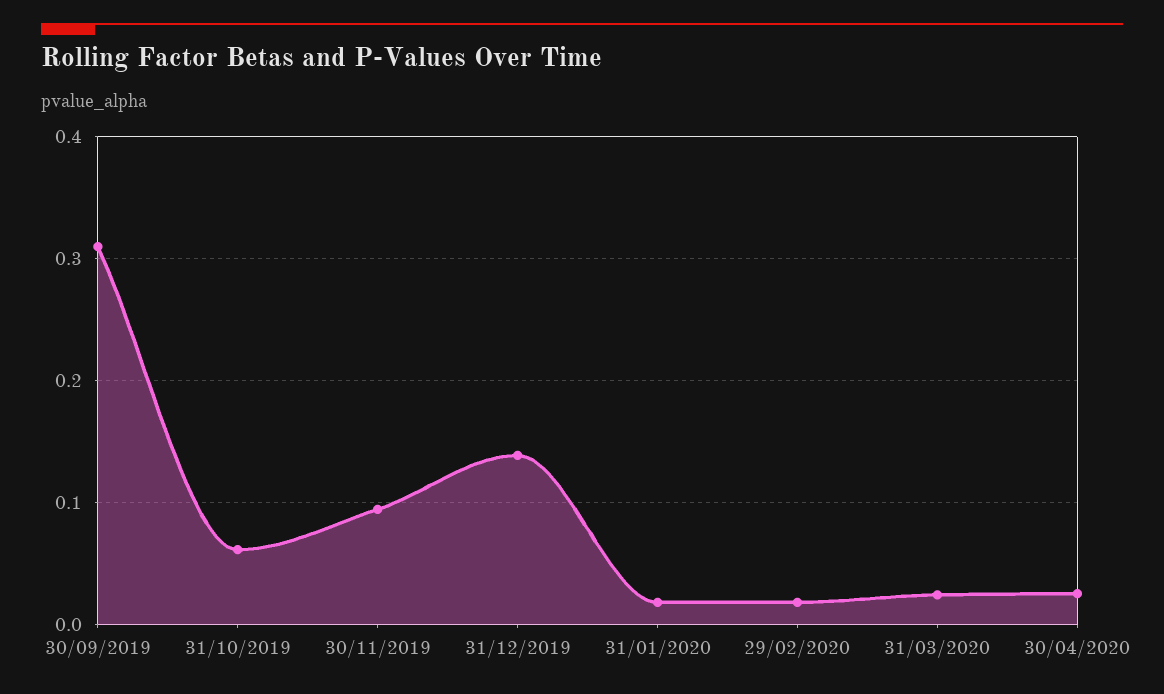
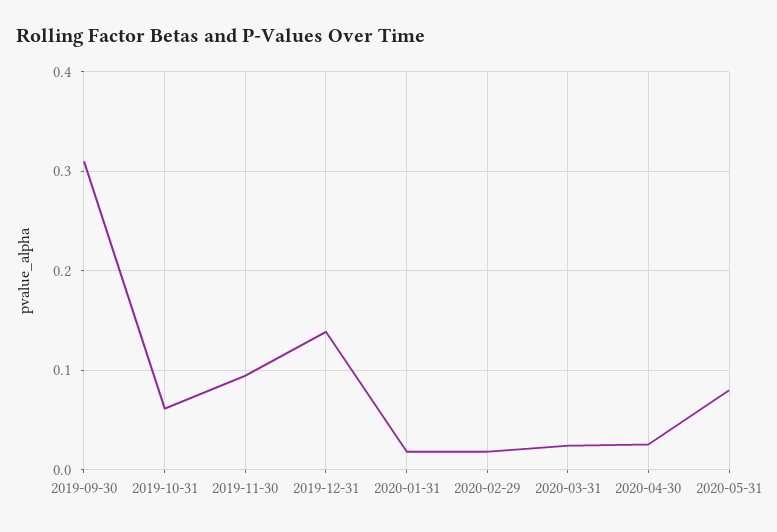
2020-05-31: none -> 0.08

